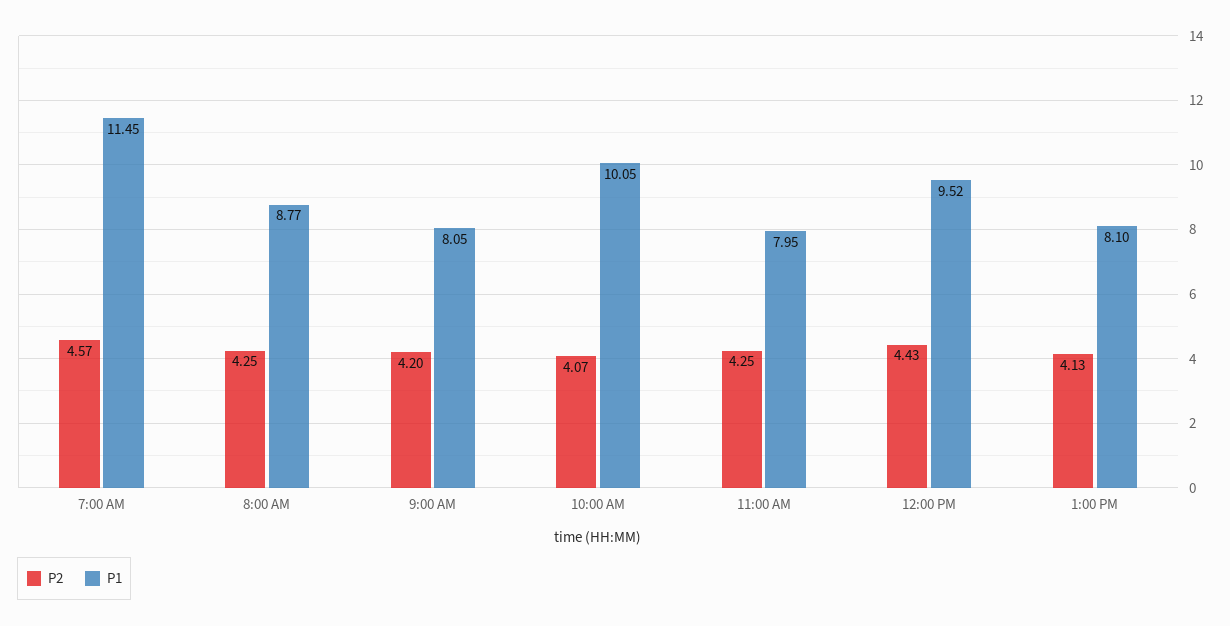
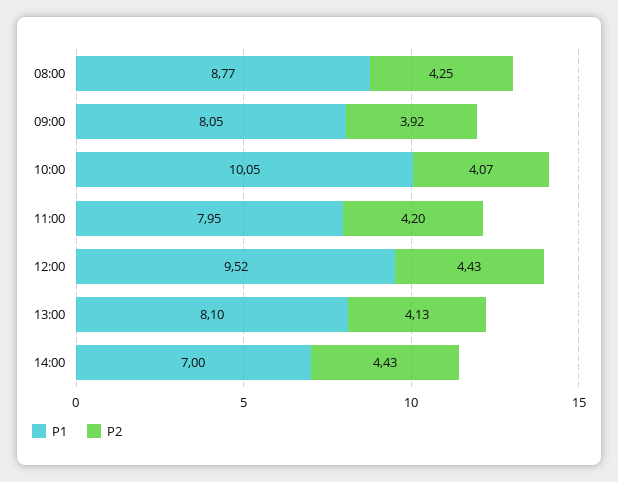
P2, 7:00 AM: 4.57 -> none
P1, 7:00 AM: 11.45 -> none
P2, 9:00 AM: 4.2 -> 3.92
P2, 11:00 AM: 4.25 -> 4.2
P1, 14:00: none -> 7
P2, 14:00: none -> 4.43

